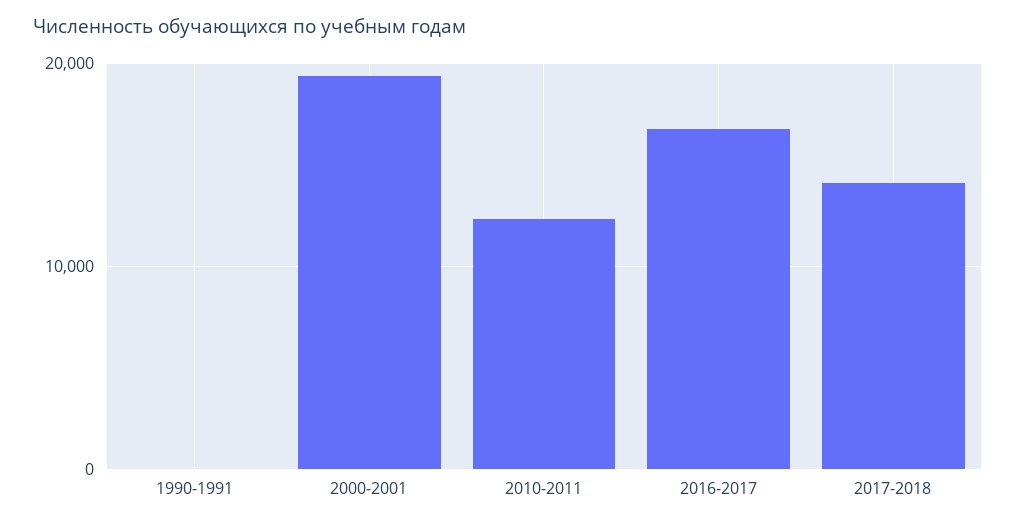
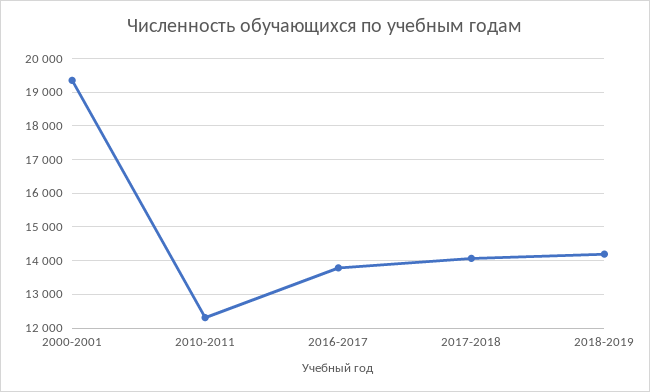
1990-1991: 0 -> none
2016-2017: 17000 -> 13800
2018-2019: none -> 14200

